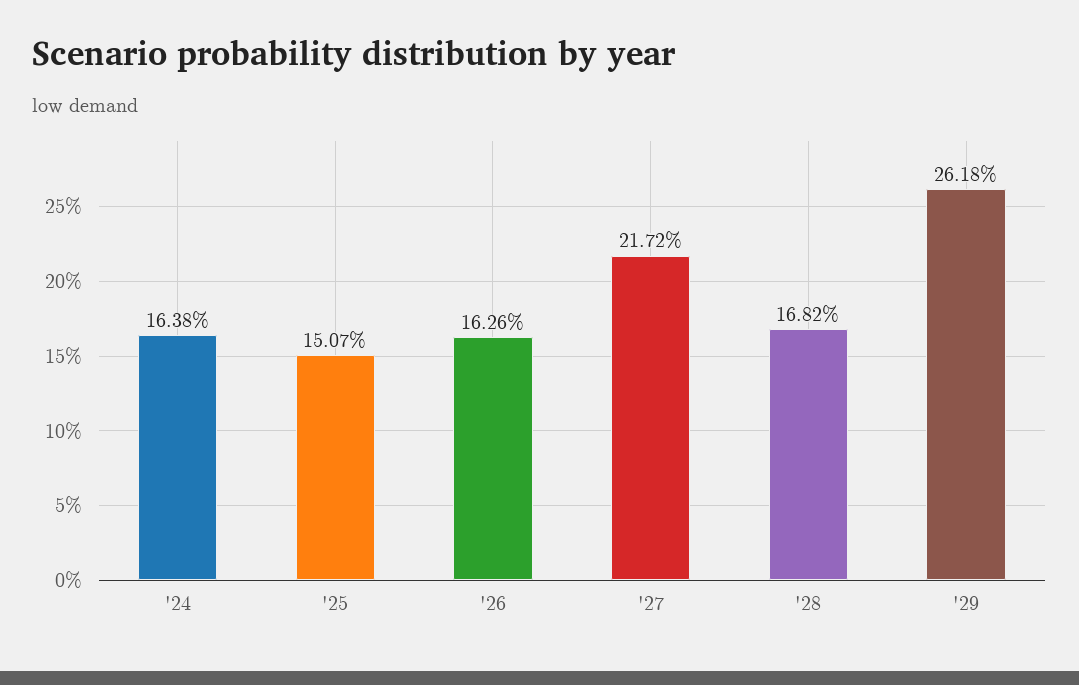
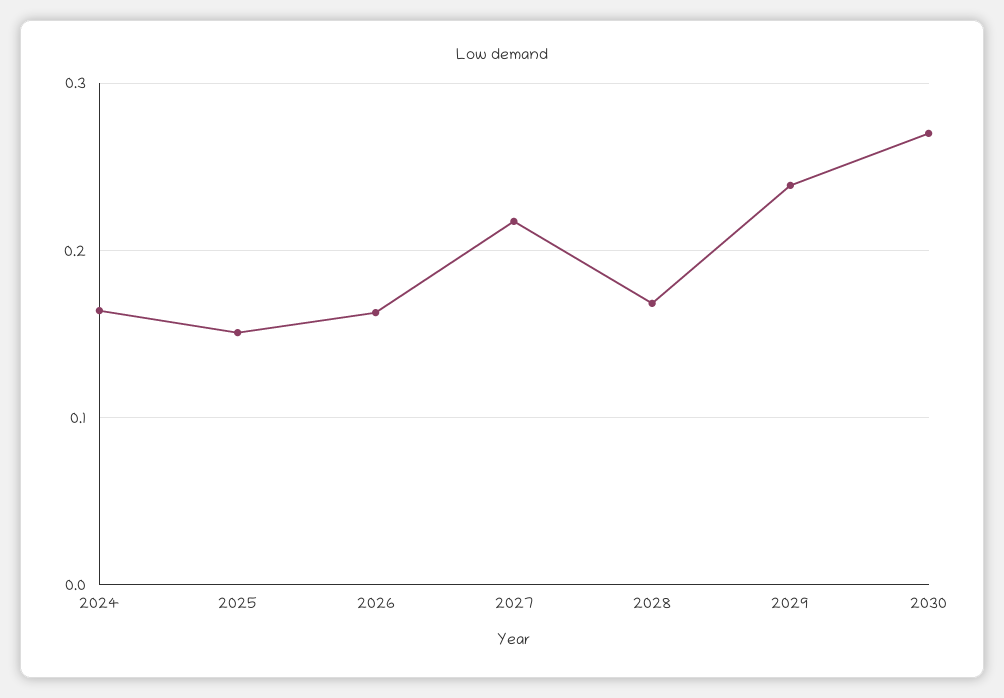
'29: 0.2618 -> 0.24
2030: none -> 0.27

